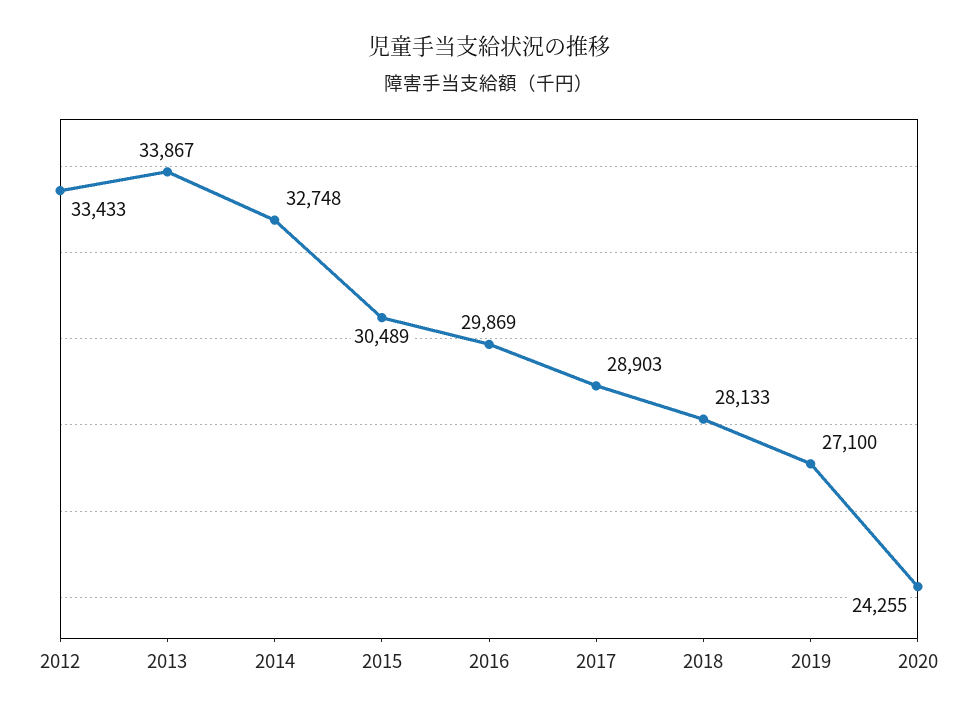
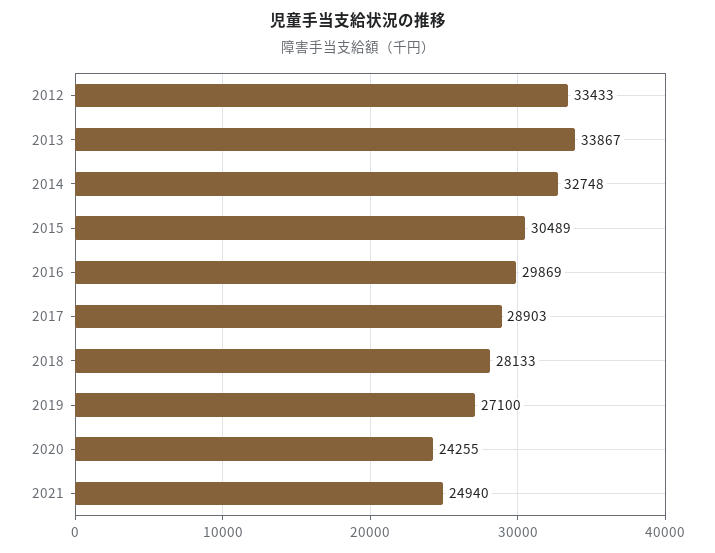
2021: none -> 24940

